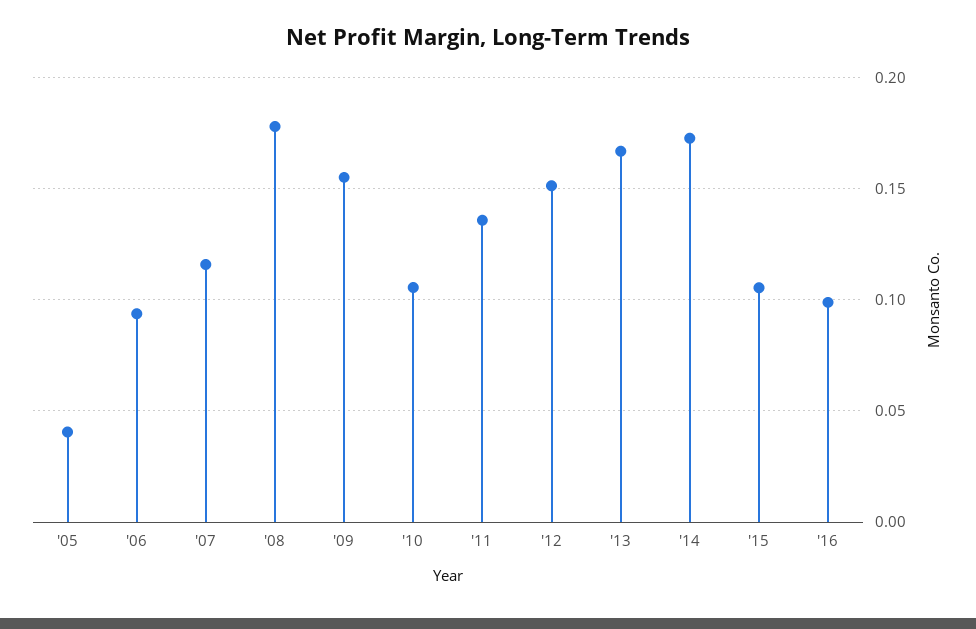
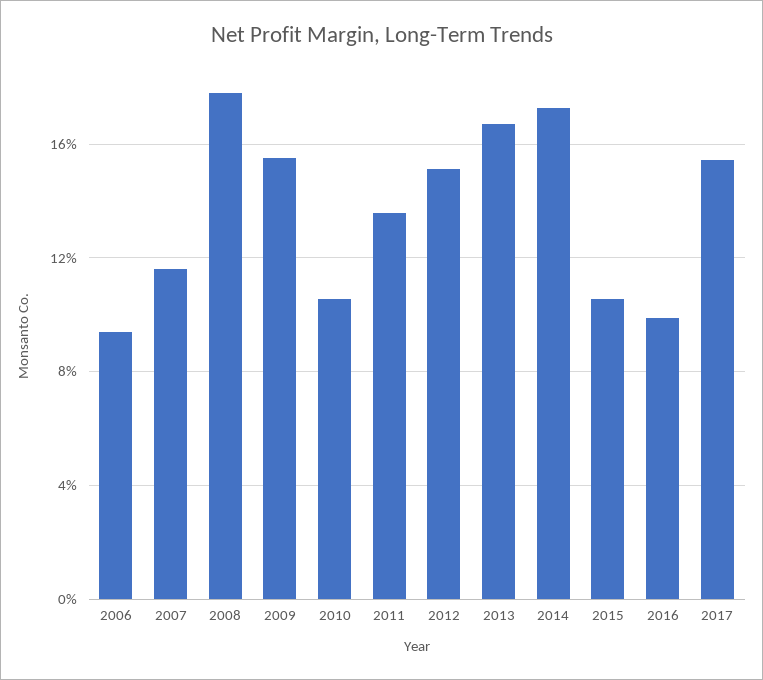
'05: 0.04 -> none
2017: none -> 0.155

